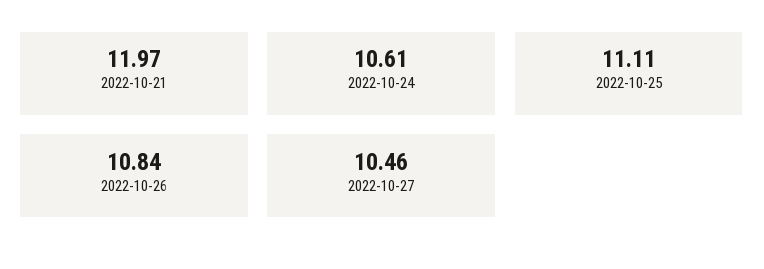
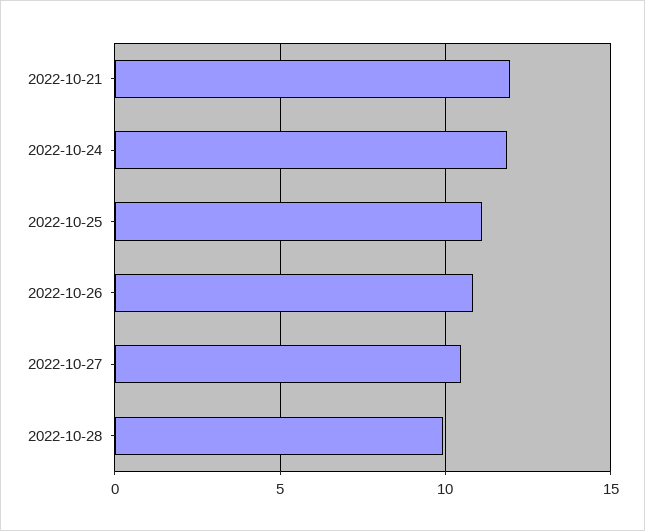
2022-10-24: 10.61 -> 12
2022-10-28: none -> 10

